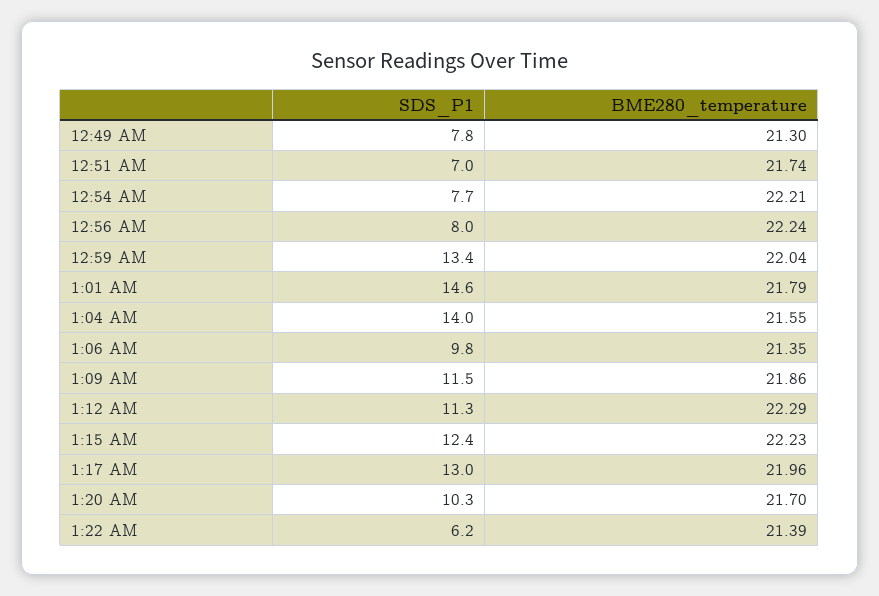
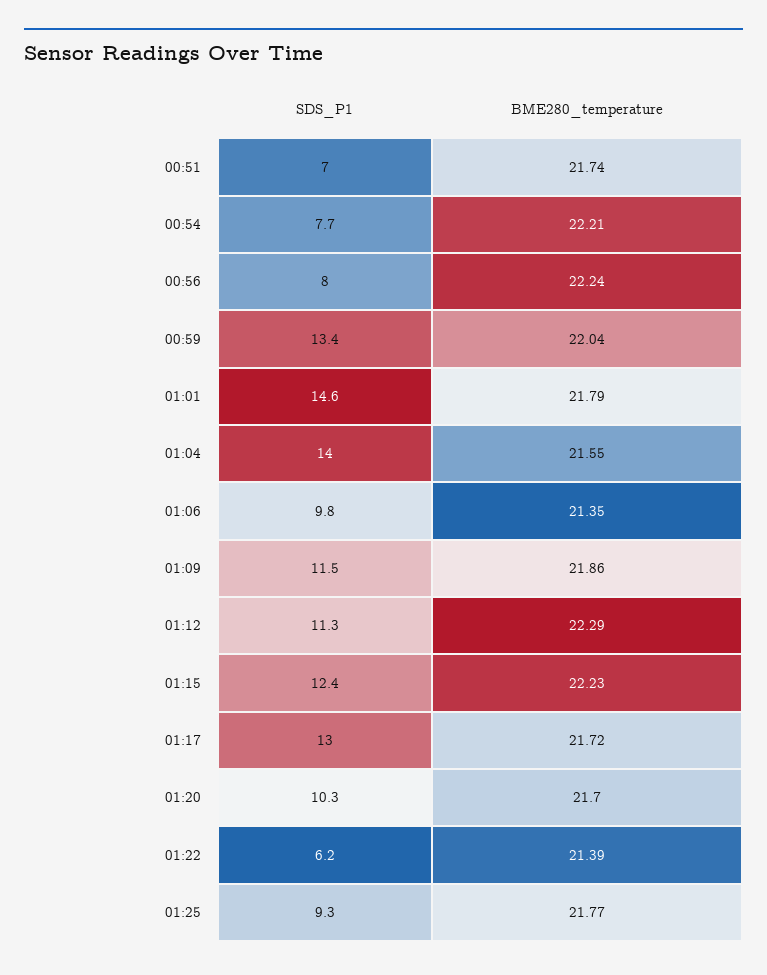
SDS_P1, 12:49 AM: 7.8 -> none
BME280_temperature, 12:49 AM: 21.3 -> none
BME280_temperature, 1:17 AM: 21.96 -> 21.72
SDS_P1, 01:25: none -> 9.3
BME280_temperature, 01:25: none -> 21.77

